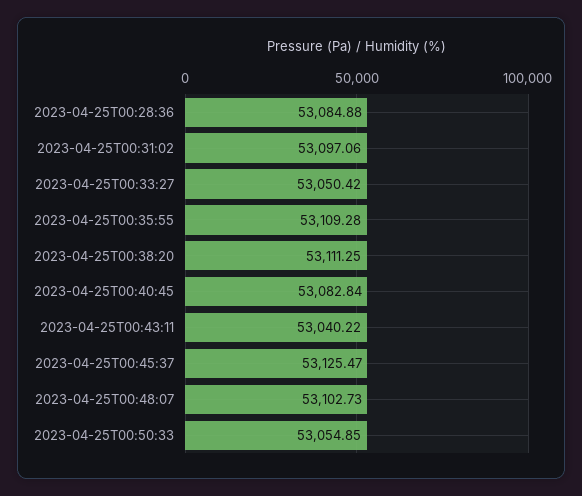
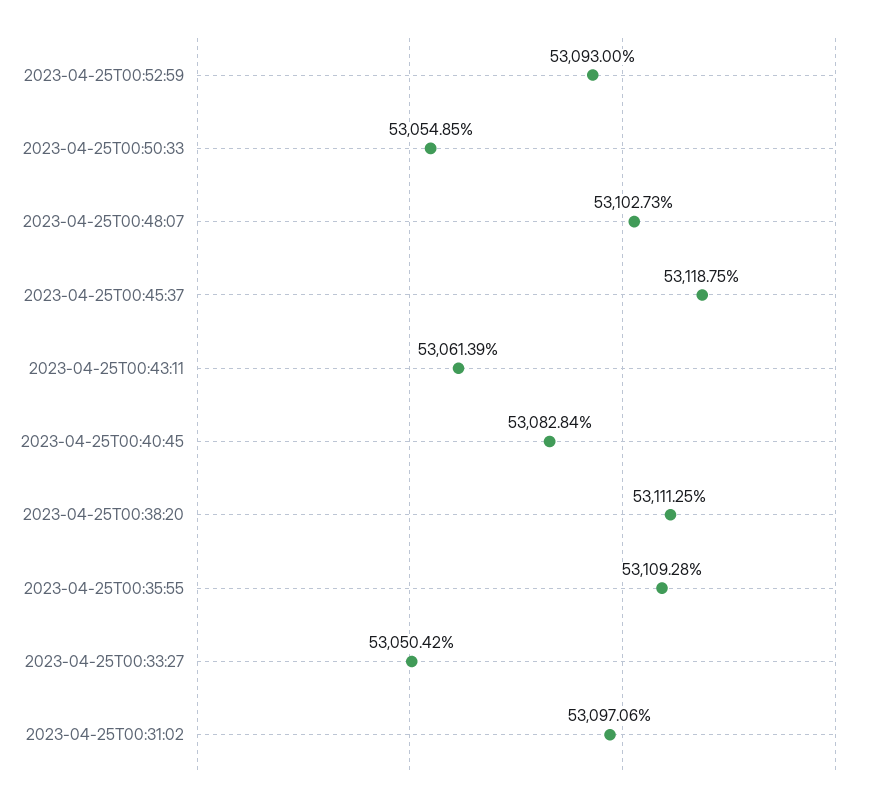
2023-04-25T00:28:36: 53084.88 -> none
2023-04-25T00:43:11: 53040.22 -> 53061.39
2023-04-25T00:45:37: 53125.47 -> 53118.75
2023-04-25T00:52:59: none -> 53093

